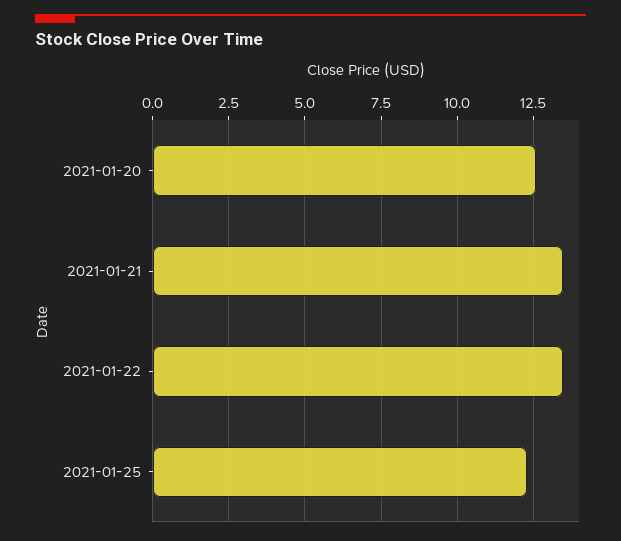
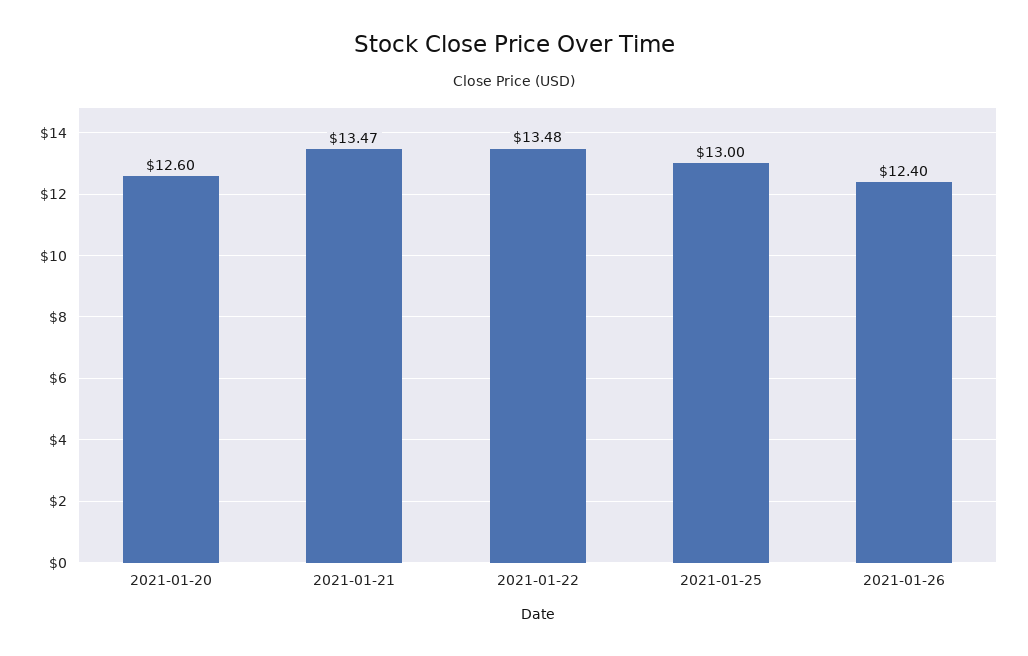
2021-01-25: 12.25 -> 13
2021-01-26: none -> 12.4

